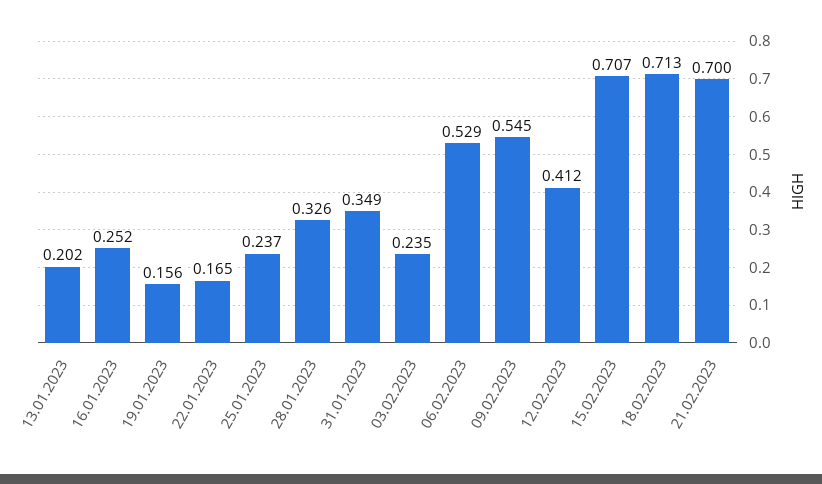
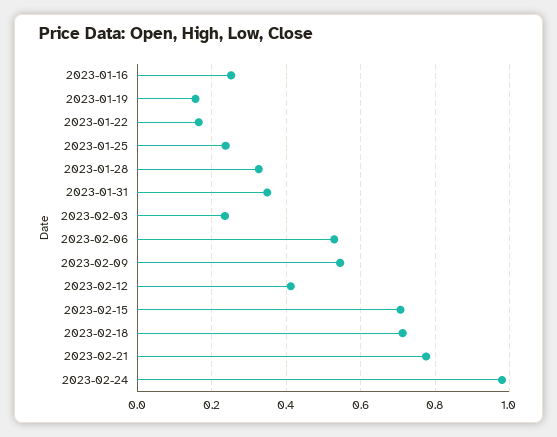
13.01.2023: 0.202 -> none
21.02.2023: 0.7 -> 0.78
2023-02-24: none -> 0.98

